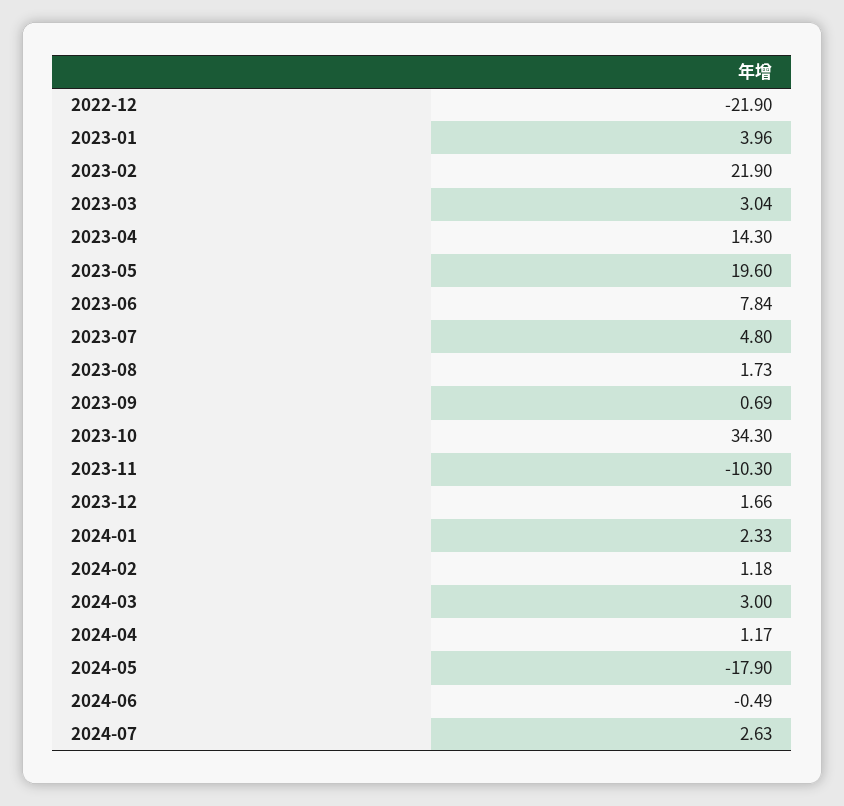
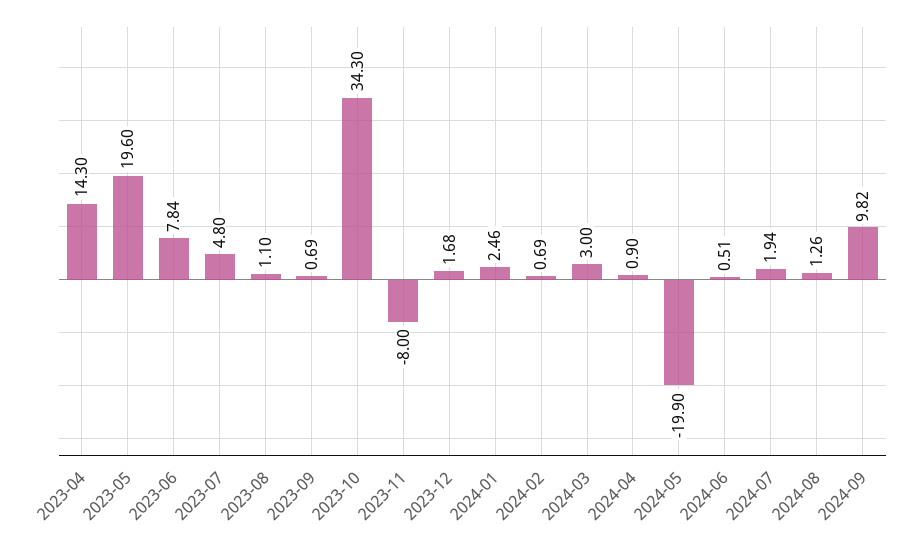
2022-12: -21.9 -> none
2023-01: 3.96 -> none
2023-02: 21.9 -> none
2023-03: 3.04 -> none
2023-08: 1.73 -> 1.1
2023-11: -10.3 -> -8
2023-12: 1.66 -> 1.68
2024-01: 2.33 -> 2.46
2024-02: 1.18 -> 0.69
2024-04: 1.17 -> 0.9
2024-05: -17.9 -> -19.9
2024-06: -0.49 -> 0.51
2024-07: 2.63 -> 1.94
2024-08: none -> 1.26
2024-09: none -> 9.82

